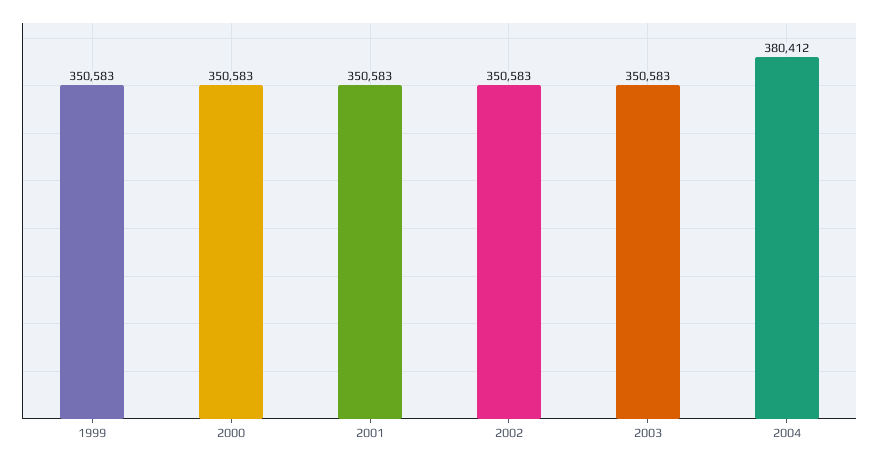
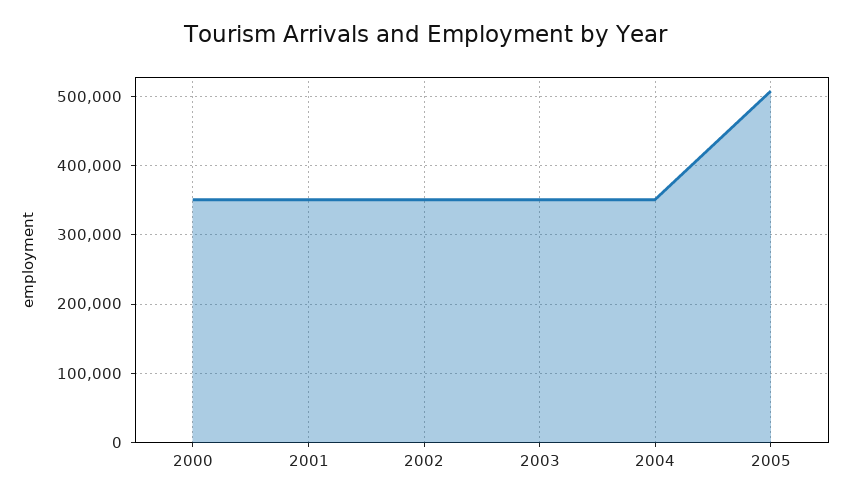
1999: 350583 -> none
2004: 380412 -> 350000
2005: none -> 510000

